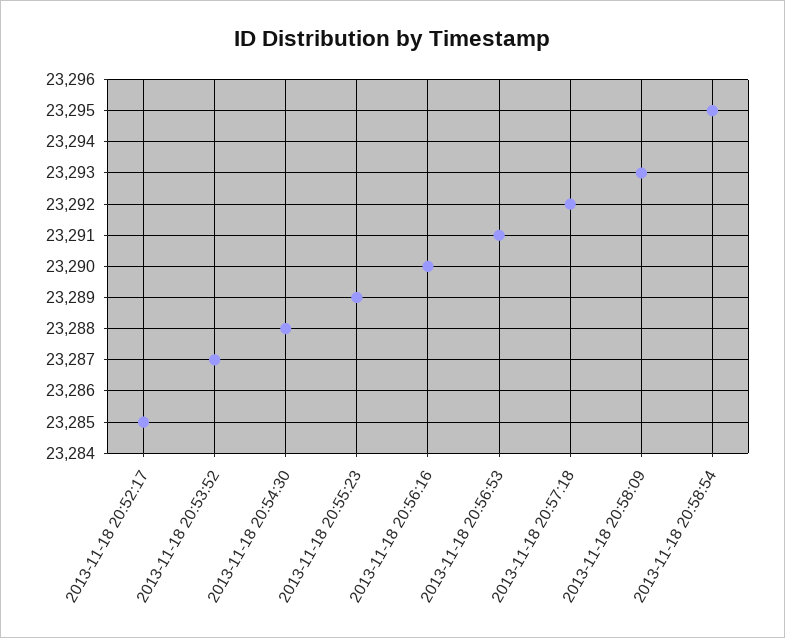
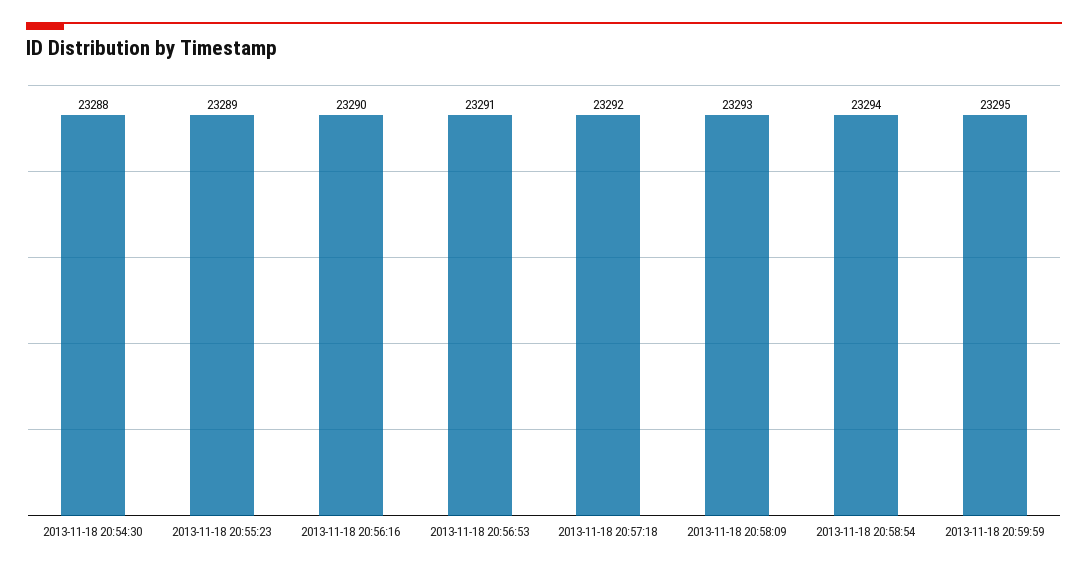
2013-11-18 20:52:17: 23285 -> none
2013-11-18 20:53:52: 23287 -> none
2013-11-18 20:58:54: 23295 -> 23294
2013-11-18 20:59:59: none -> 23295

